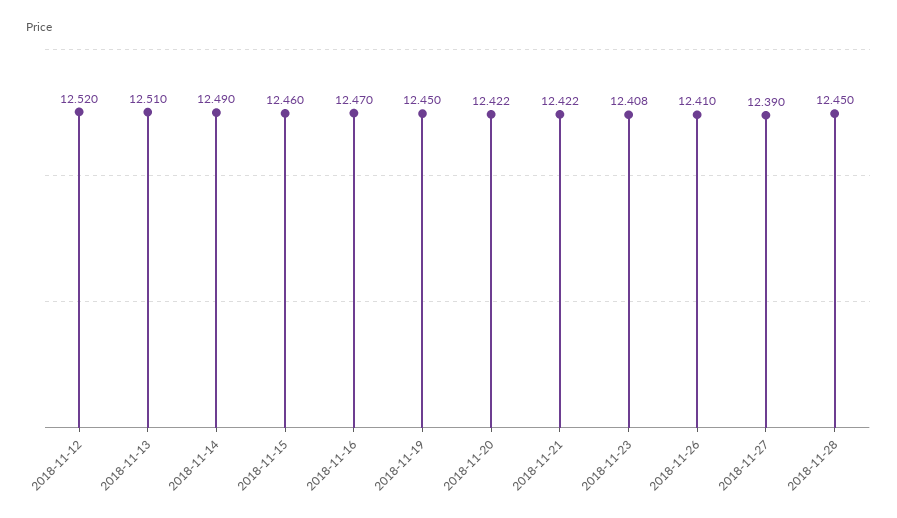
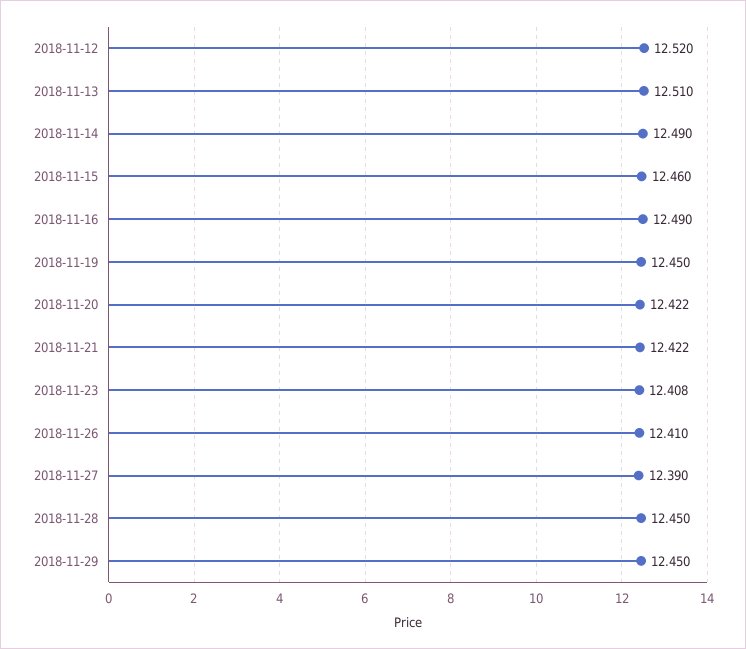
2018-11-16: 12.47 -> 12.49
2018-11-29: none -> 12.45

